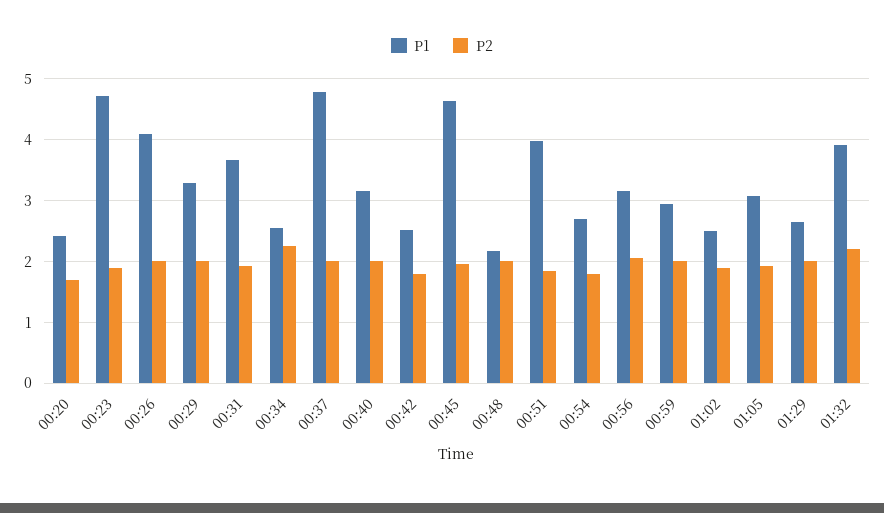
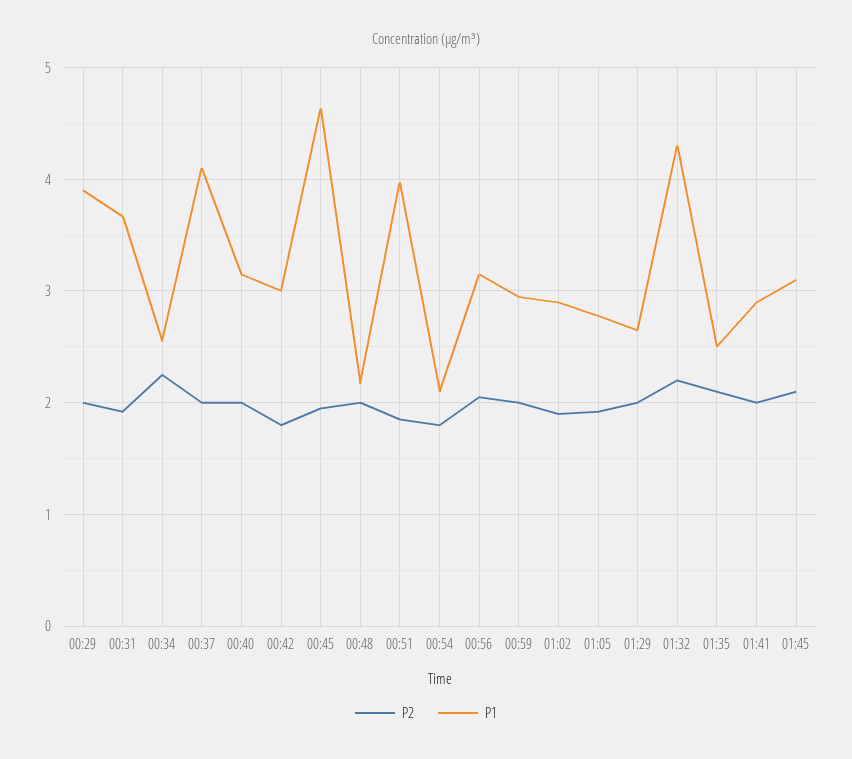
P1, 00:20: 2.4 -> none
P2, 00:20: 1.7 -> none
P1, 00:23: 4.7 -> none
P2, 00:23: 1.9 -> none
P1, 00:26: 4.1 -> none
P2, 00:26: 2 -> none
P1, 00:29: 3.3 -> 3.9
P1, 00:37: 4.8 -> 4.1
P1, 00:42: 2.5 -> 3
P1, 00:54: 2.7 -> 2.1
P1, 01:02: 2.5 -> 2.9
P1, 01:05: 3.1 -> 2.8
P1, 01:32: 3.9 -> 4.3
P2, 01:35: none -> 2.1
P1, 01:35: none -> 2.5
P2, 01:41: none -> 2
P1, 01:41: none -> 2.9
P2, 01:45: none -> 2.1
P1, 01:45: none -> 3.1

